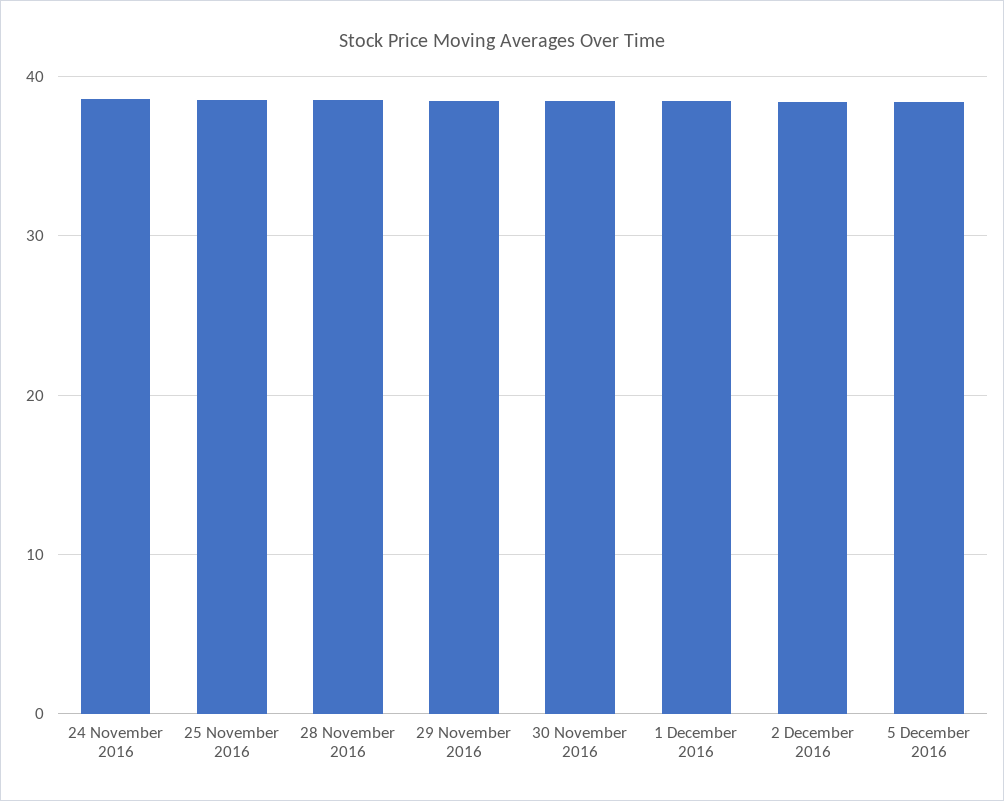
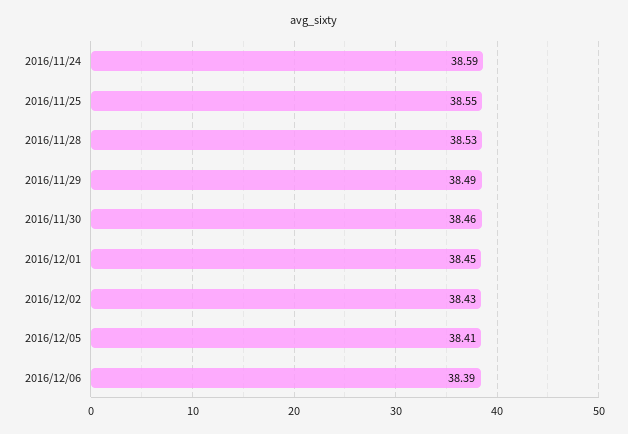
2016/12/06: none -> 38.39

